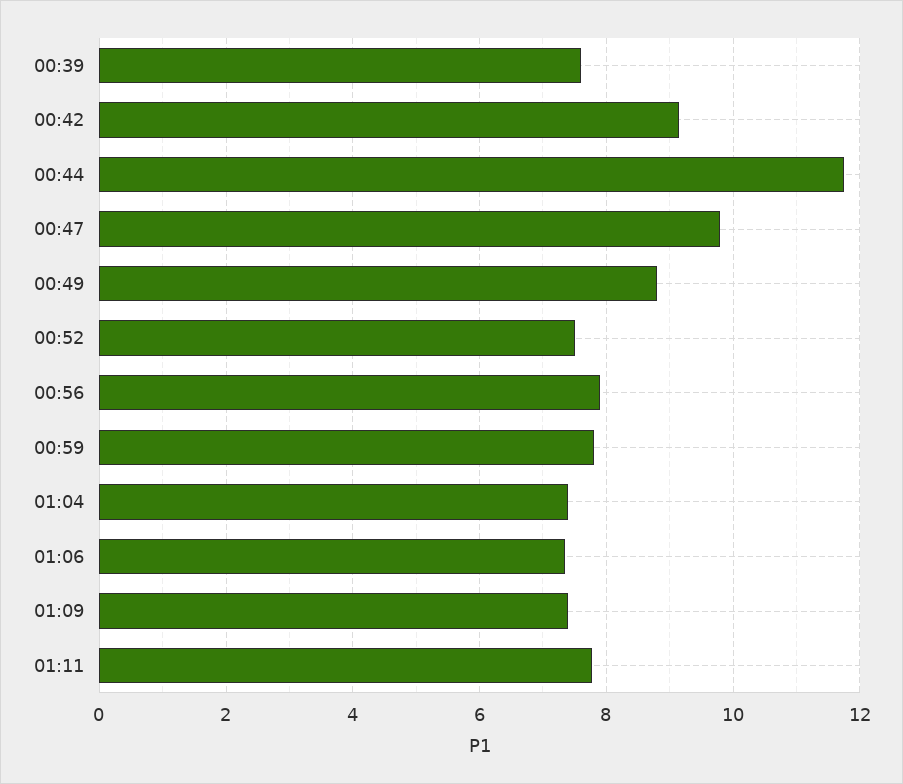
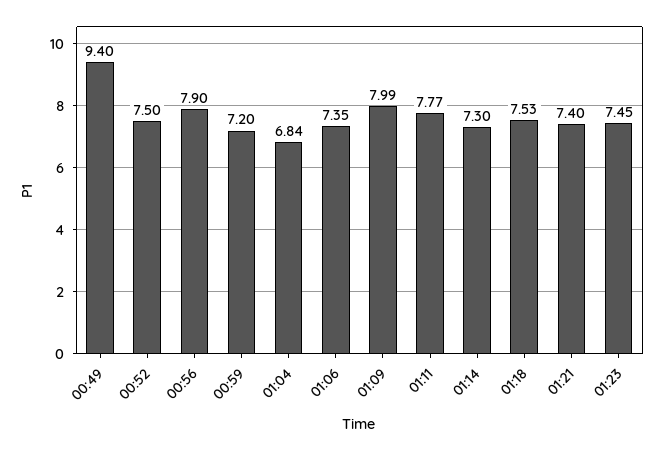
00:39: 7.6 -> none
00:42: 9.2 -> none
00:44: 11.8 -> none
00:47: 9.8 -> none
00:49: 8.8 -> 9.4
00:59: 7.8 -> 7.2
01:04: 7.4 -> 6.84
01:09: 7.4 -> 7.99
01:14: none -> 7.3
01:18: none -> 7.53
01:21: none -> 7.4
01:23: none -> 7.45

